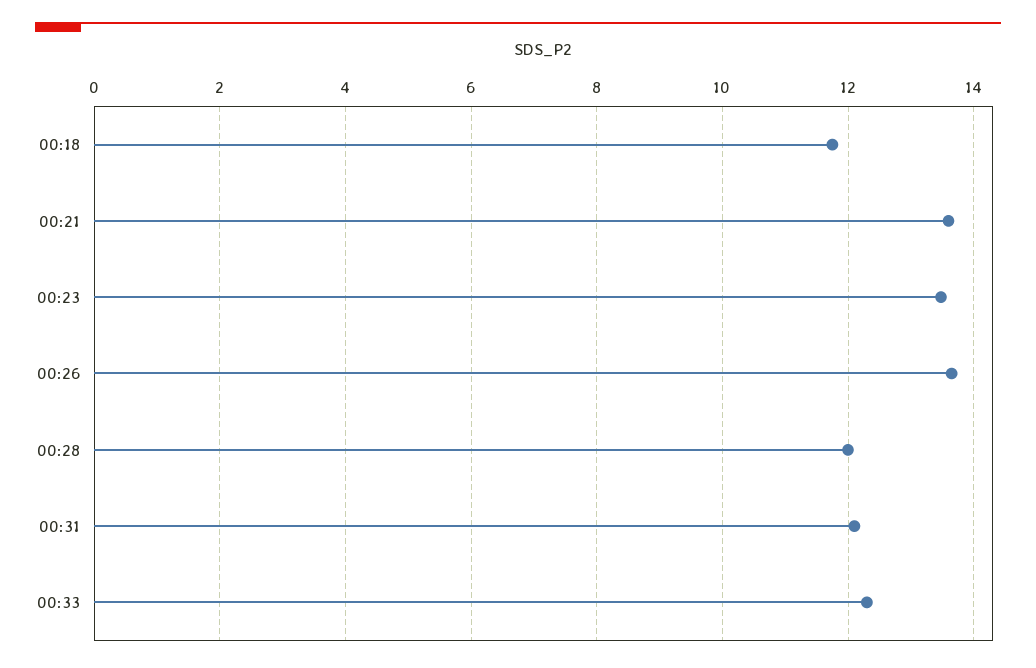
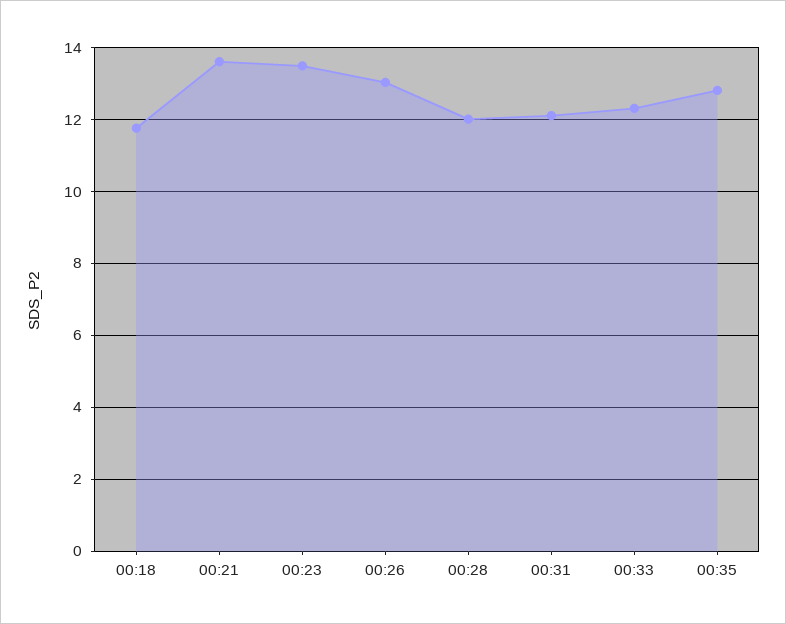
00:26: 13.6 -> 13
00:35: none -> 12.8

